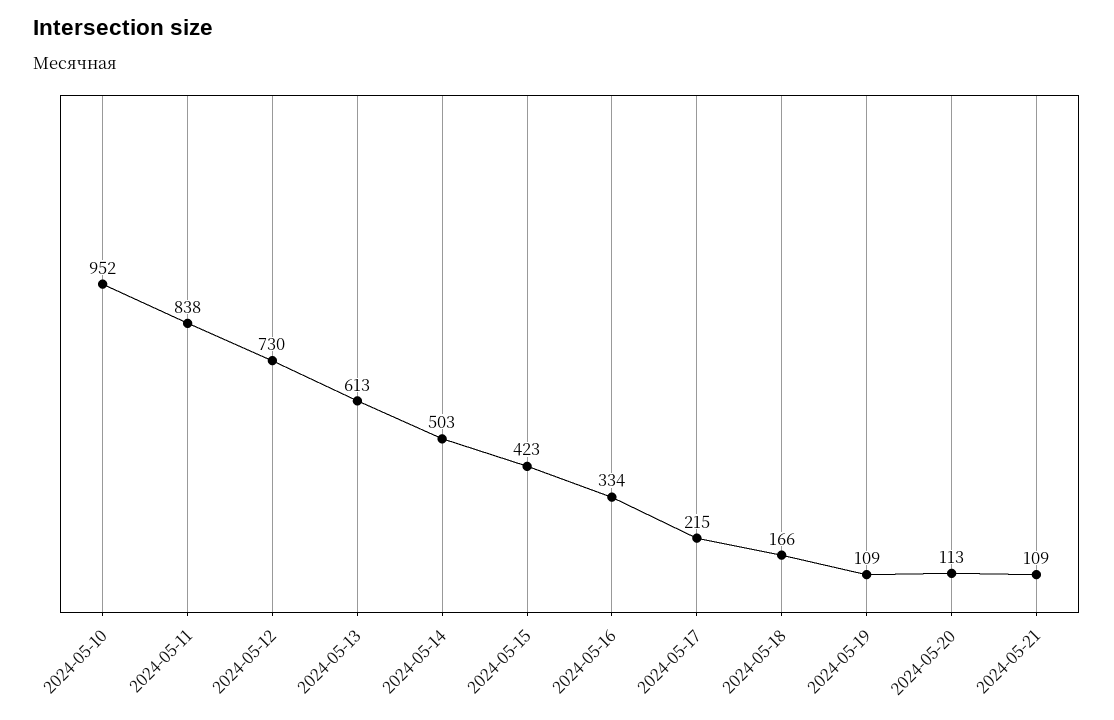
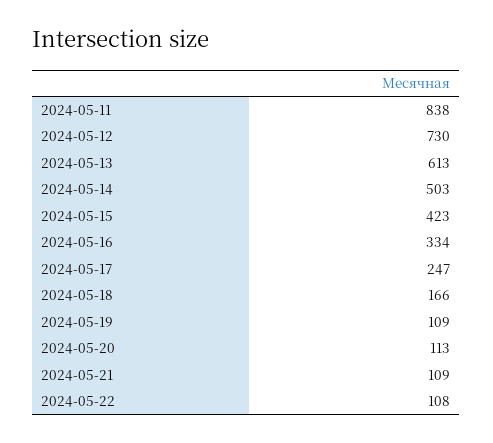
2024-05-10: 952 -> none
2024-05-17: 215 -> 247
2024-05-22: none -> 108

